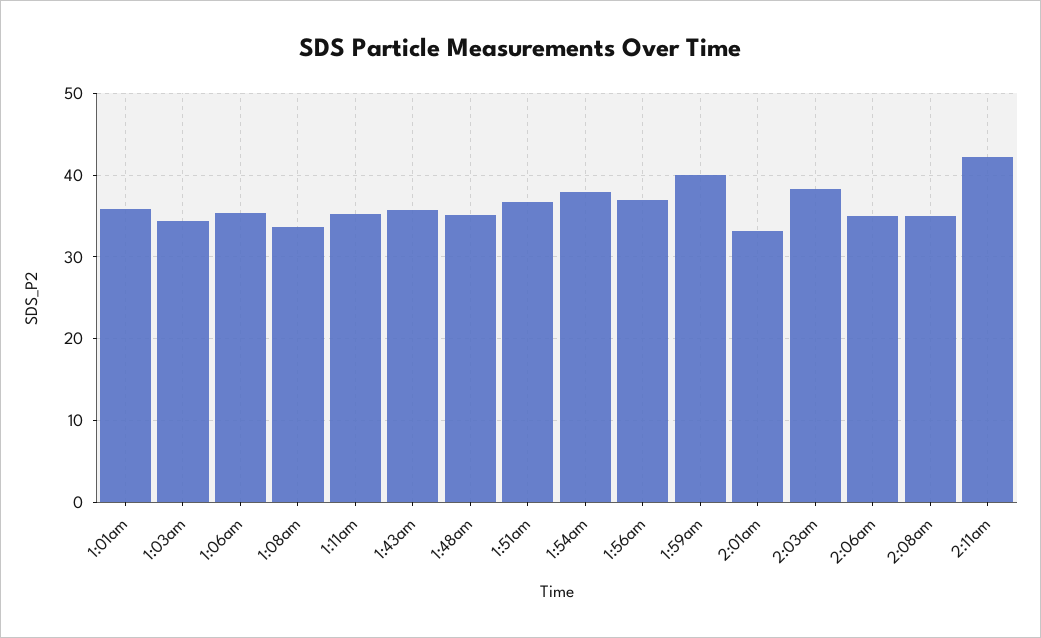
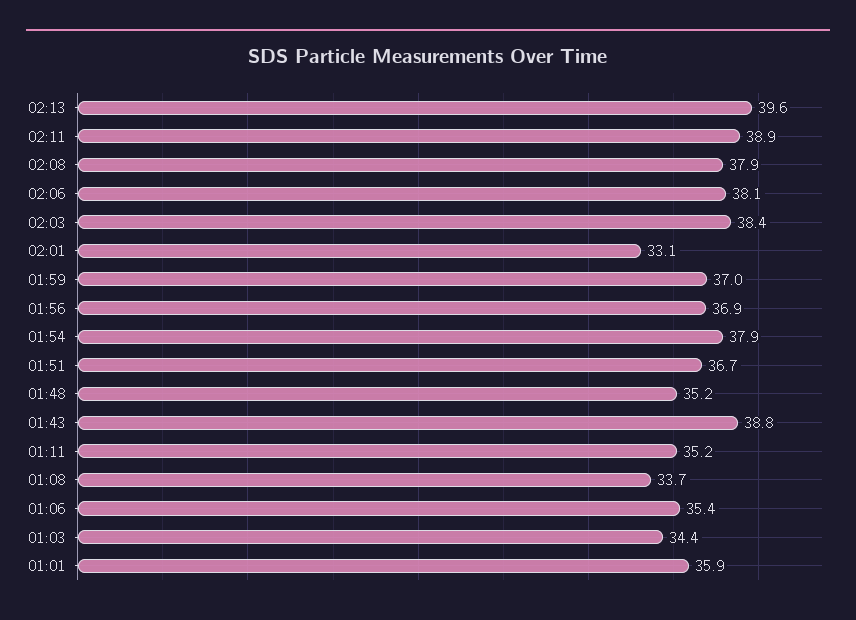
1:43am: 36 -> 38.8
1:59am: 40 -> 37
2:06am: 35 -> 38.1
2:08am: 35 -> 37.9
2:11am: 42 -> 38.9
02:13: none -> 39.6

